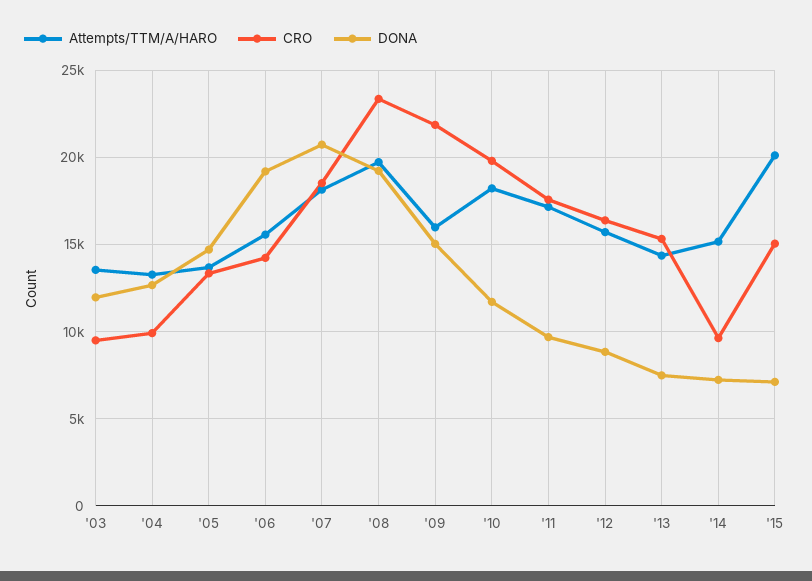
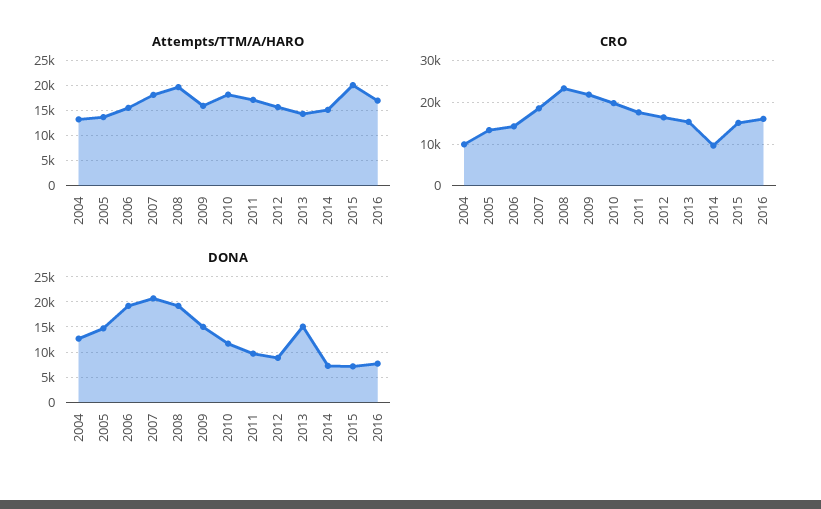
Attempts/TTM/A/HARO, '03: 13500 -> none
CRO, '03: 9500 -> none
DONA, '03: 12000 -> none
DONA, '13: 7500 -> 15000
Attempts/TTM/A/HARO, 2016: none -> 17500
CRO, 2016: none -> 16000
DONA, 2016: none -> 7500

